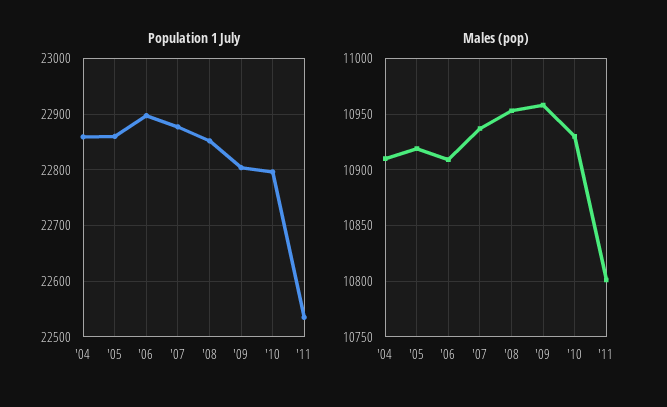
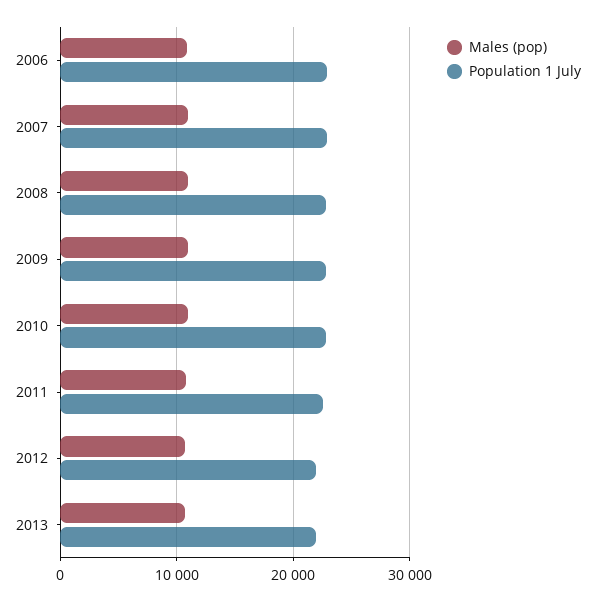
Population 1 July, '04: 22860 -> none
Population 1 July, '05: 22860 -> none
Males (pop), '04: 10910 -> none
Males (pop), '05: 10920 -> none
Males (pop), 2012: none -> 11000
Population 1 July, 2012: none -> 22000
Males (pop), 2013: none -> 11000
Population 1 July, 2013: none -> 22000

